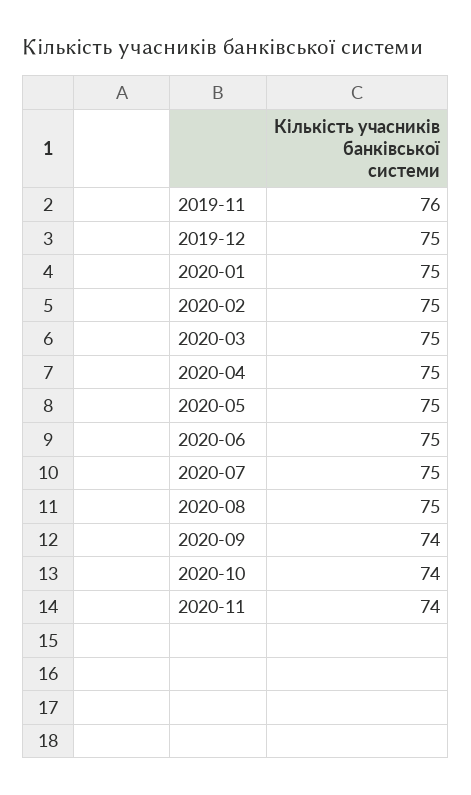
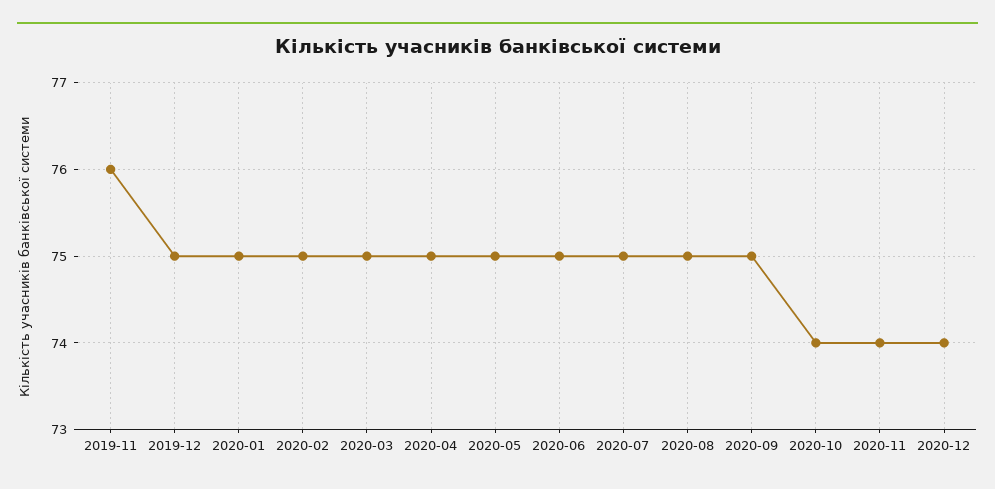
2020-09: 74 -> 75
2020-12: none -> 74

